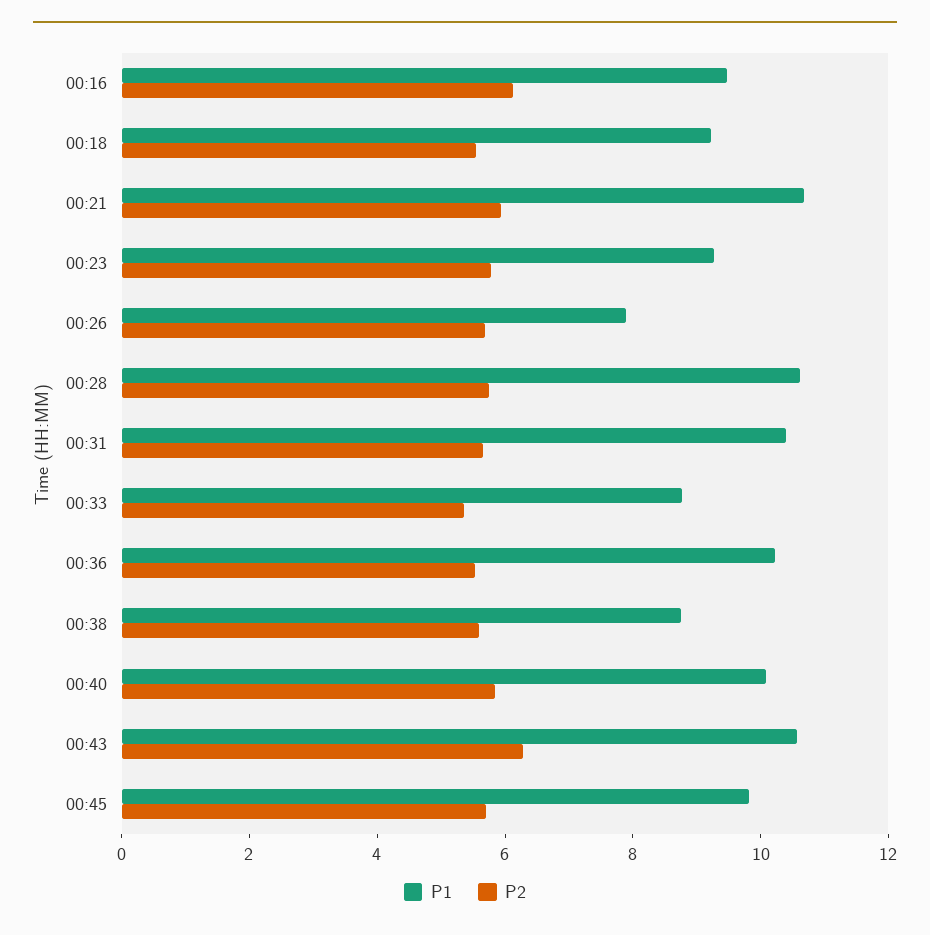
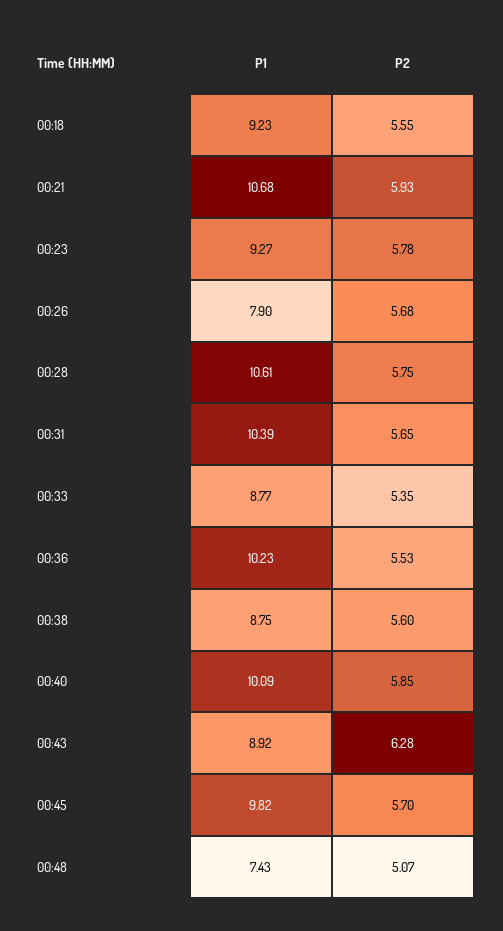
P1, 00:16: 9.5 -> none
P2, 00:16: 6 -> none
P1, 00:43: 10.5 -> 8.92
P1, 00:48: none -> 7.43
P2, 00:48: none -> 5.07

